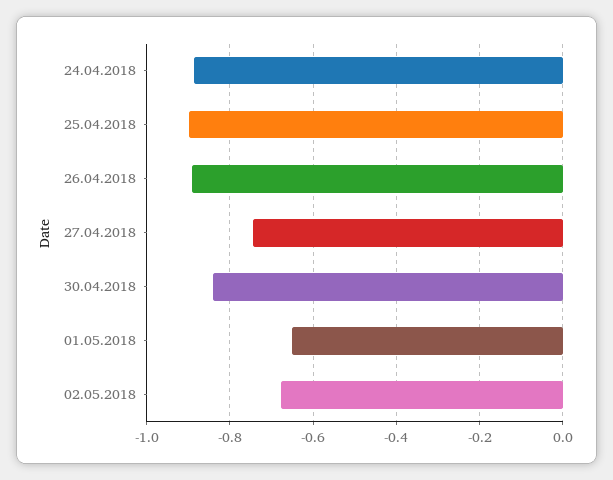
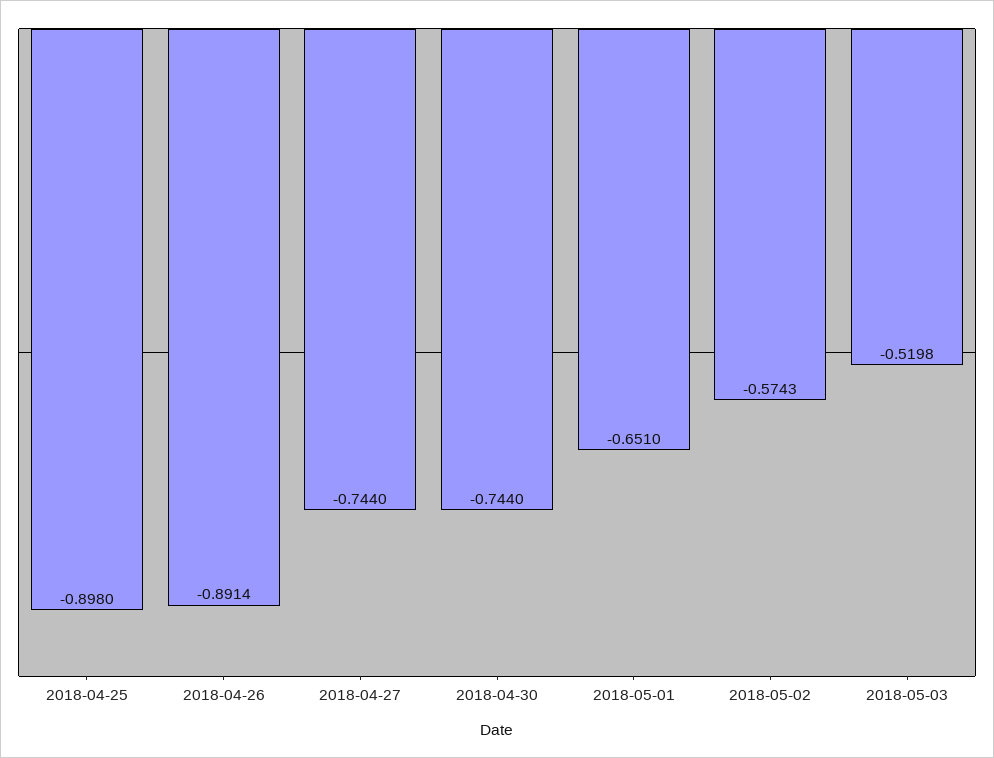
24.04.2018: -0.88 -> none
30.04.2018: -0.84 -> -0.744
02.05.2018: -0.68 -> -0.5743
2018-05-03: none -> -0.5198

